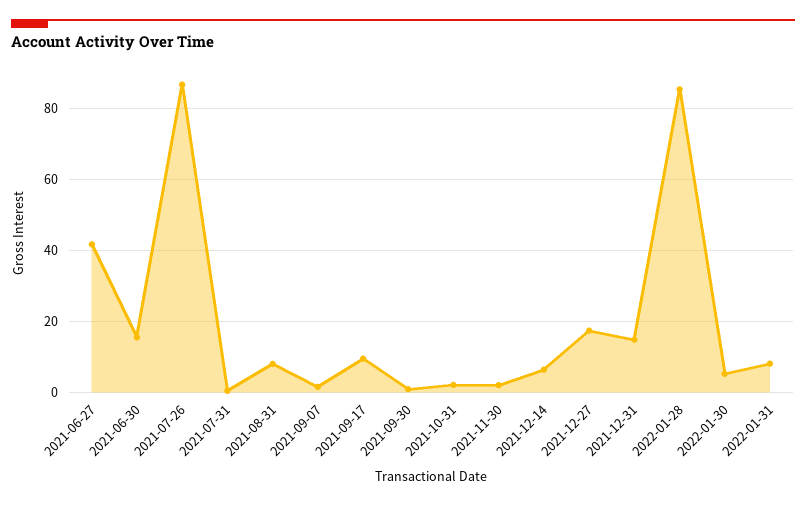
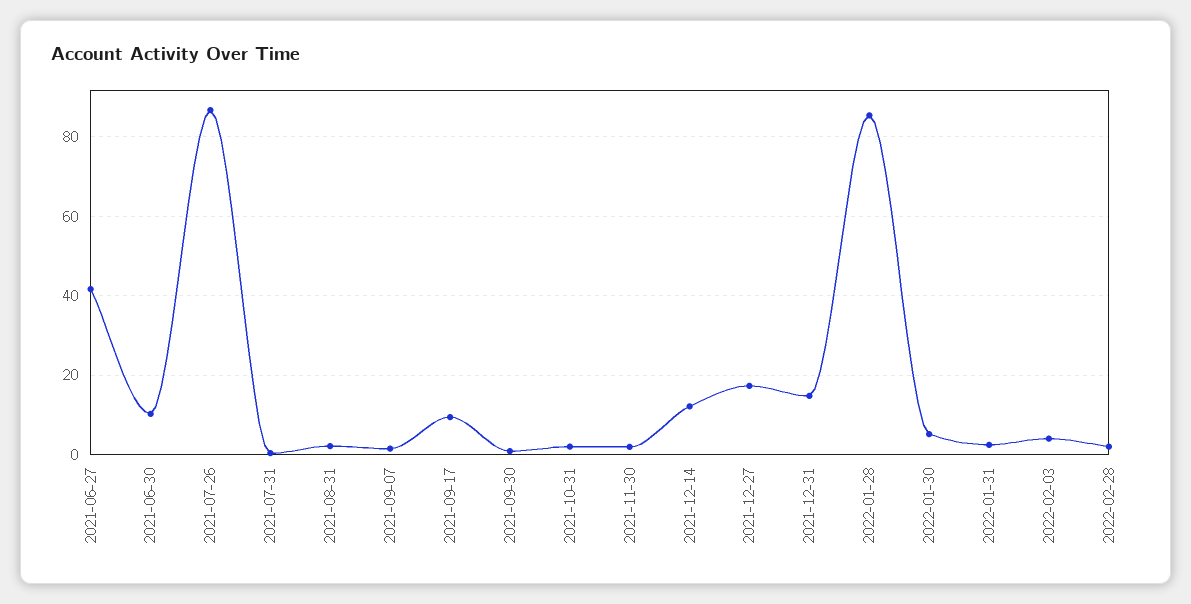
2021-06-30: 16 -> 10
2021-08-31: 8 -> 2
2021-12-14: 6 -> 12
2022-01-31: 8 -> 2
2022-02-03: none -> 4
2022-02-28: none -> 2

